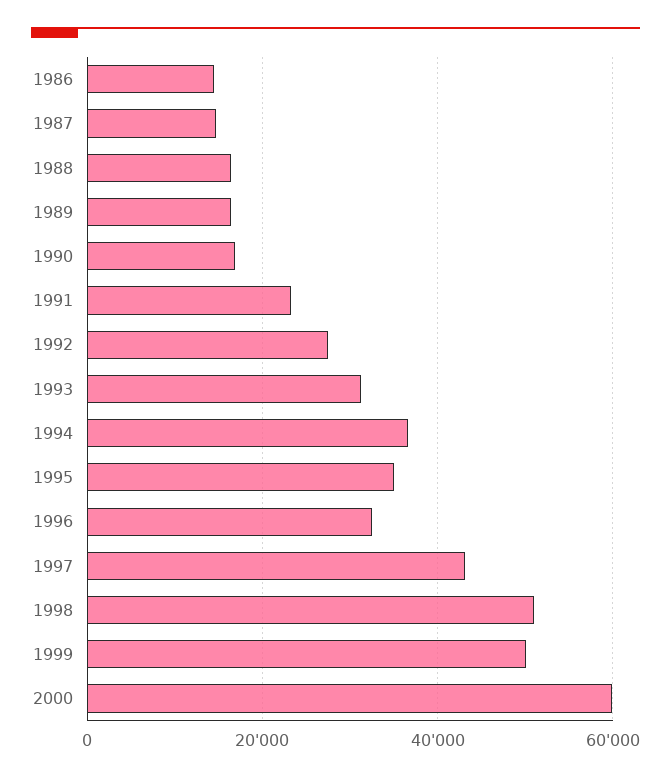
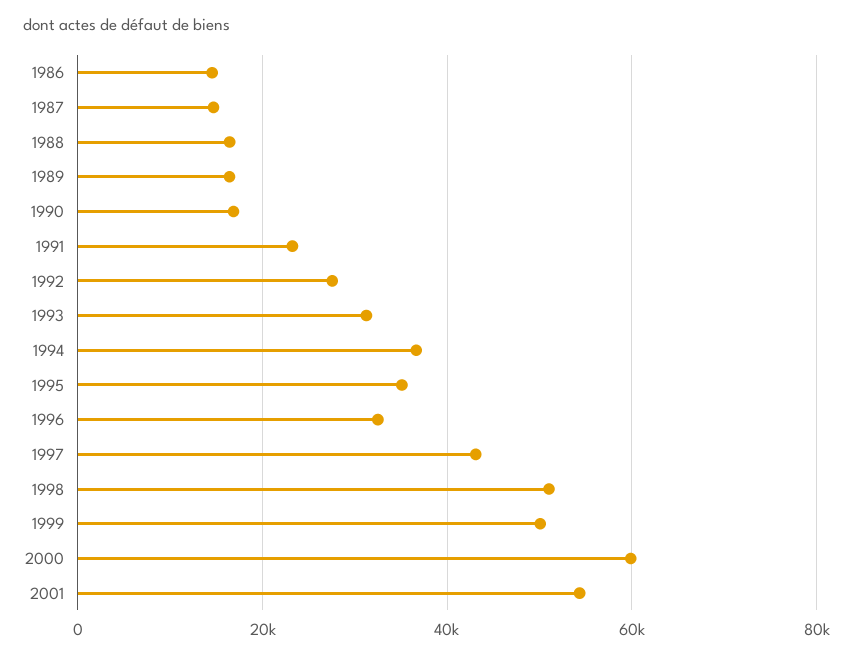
2001: none -> 54000

